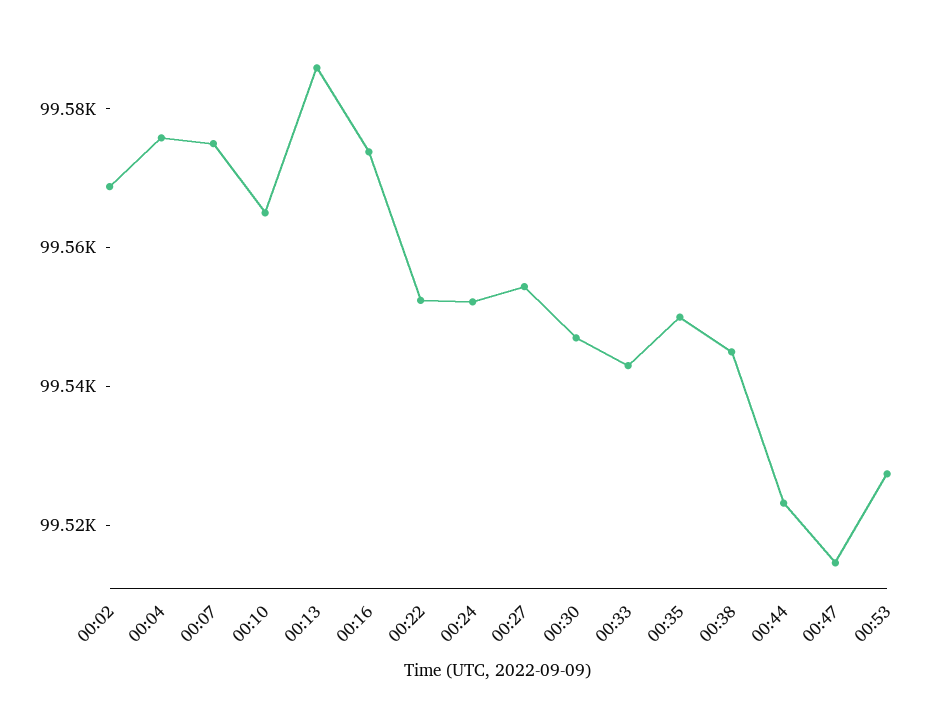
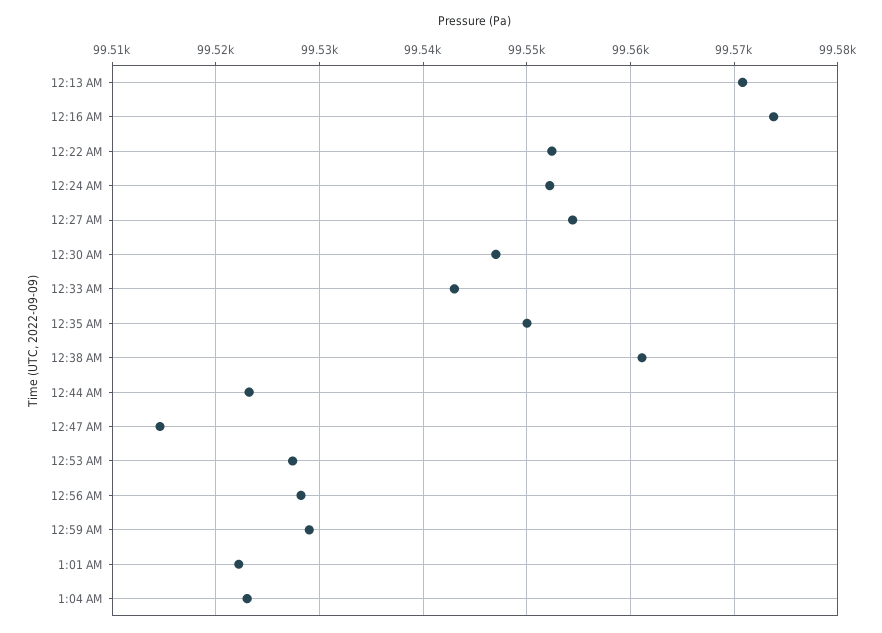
00:02: 99570 -> none
00:04: 99575 -> none
00:07: 99575 -> none
00:10: 99565 -> none
00:13: 99585 -> 99571
00:38: 99545 -> 99561
12:56 AM: none -> 99528
12:59 AM: none -> 99529
1:01 AM: none -> 99522
1:04 AM: none -> 99523

